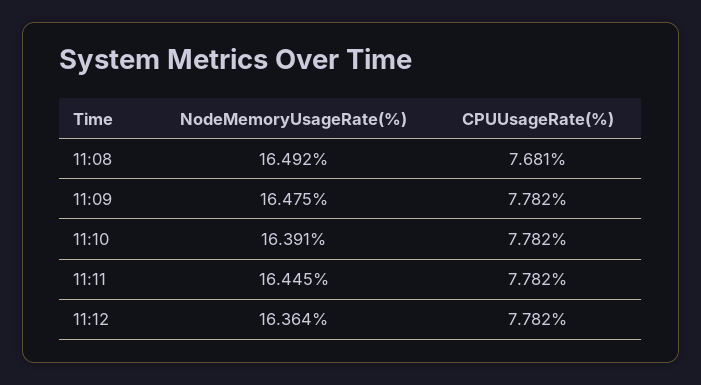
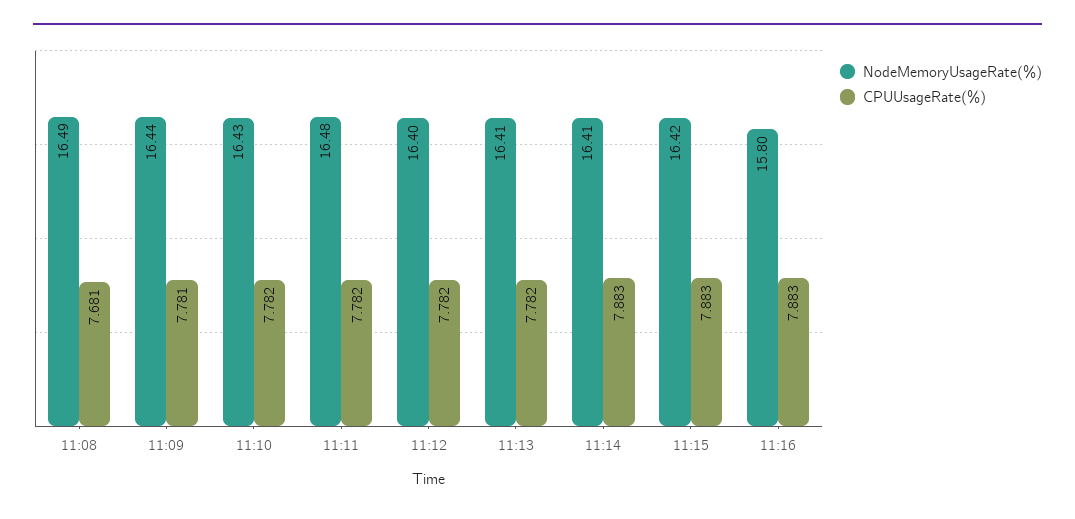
NodeMemoryUsageRate(%), 11:09: 16.475 -> 16.44
CPUUsageRate(%), 11:09: 7.782 -> 7.781
NodeMemoryUsageRate(%), 11:10: 16.391 -> 16.43
NodeMemoryUsageRate(%), 11:11: 16.445 -> 16.48
NodeMemoryUsageRate(%), 11:12: 16.364 -> 16.4
NodeMemoryUsageRate(%), 11:13: none -> 16.41
CPUUsageRate(%), 11:13: none -> 7.782
NodeMemoryUsageRate(%), 11:14: none -> 16.41
CPUUsageRate(%), 11:14: none -> 7.883
NodeMemoryUsageRate(%), 11:15: none -> 16.42
CPUUsageRate(%), 11:15: none -> 7.883
NodeMemoryUsageRate(%), 11:16: none -> 15.8
CPUUsageRate(%), 11:16: none -> 7.883

